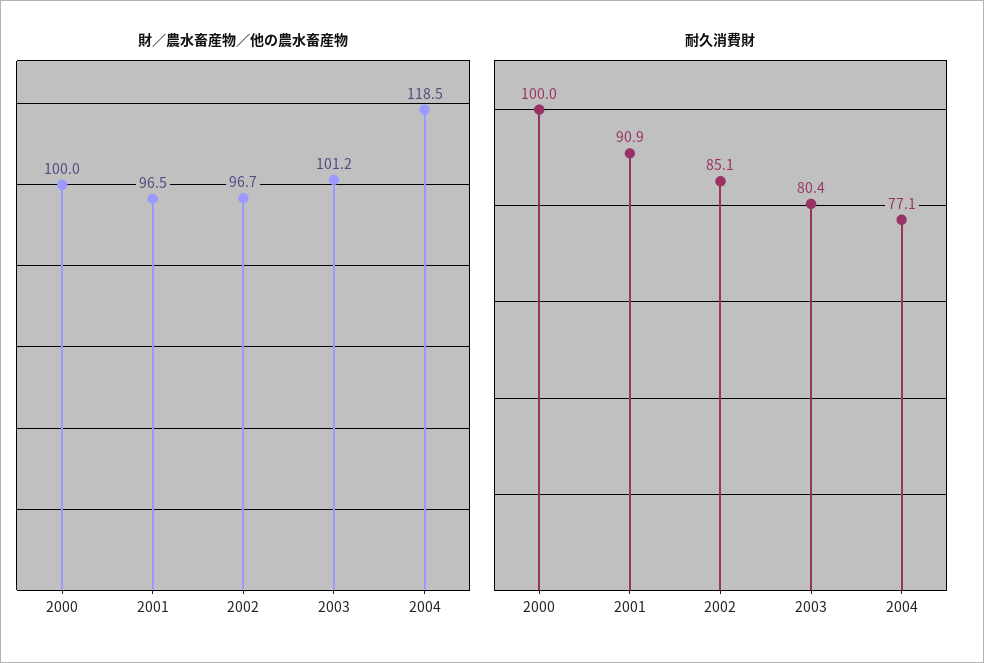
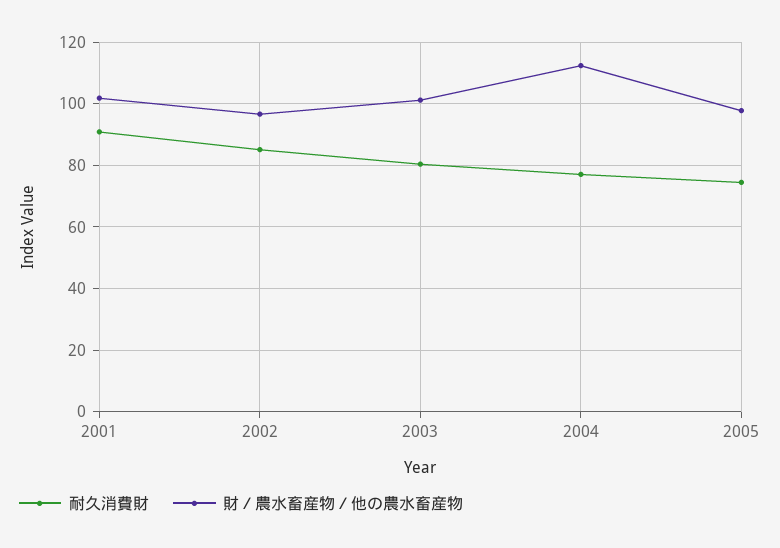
財／農水畜産物／他の農水畜産物, 2000: 100 -> none
財／農水畜産物／他の農水畜産物, 2001: 96.5 -> 102
財／農水畜産物／他の農水畜産物, 2004: 118.5 -> 112
耐久消費財, 2000: 100 -> none
耐久消費財, 2005: none -> 74
財／農水畜産物／他の農水畜産物, 2005: none -> 98

